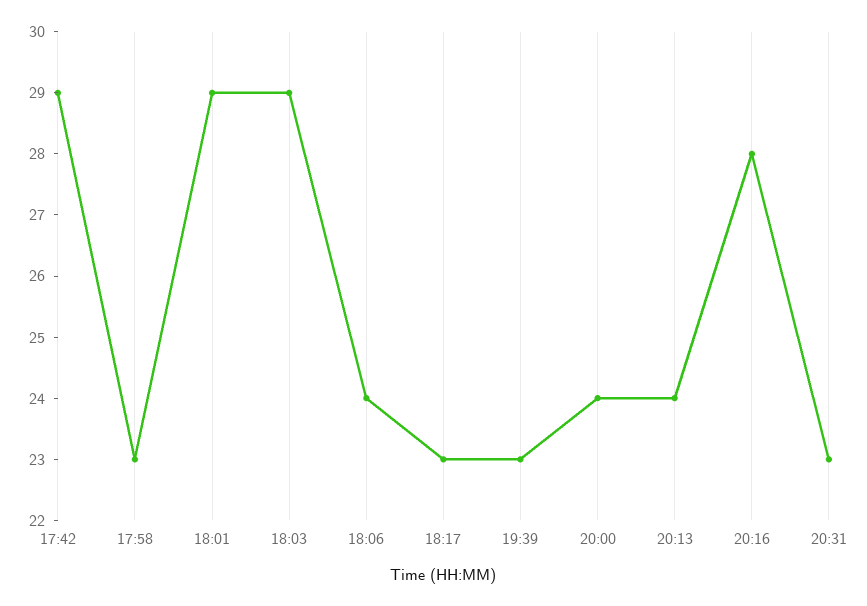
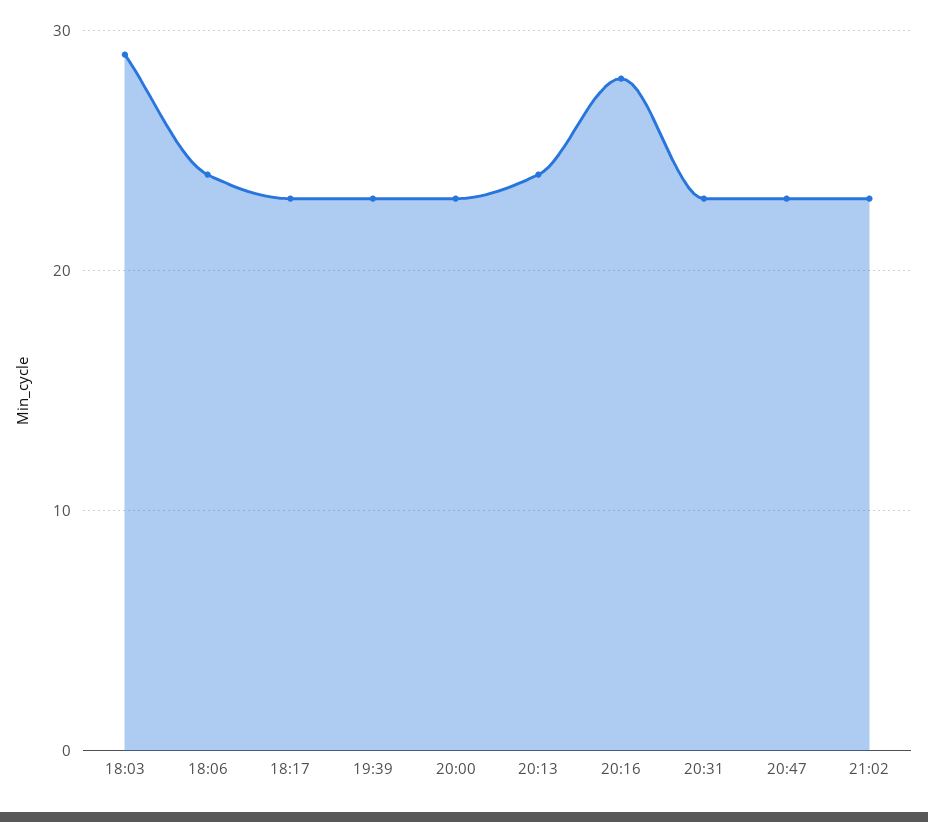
17:42: 29 -> none
17:58: 23 -> none
18:01: 29 -> none
20:00: 24 -> 23
20:47: none -> 23
21:02: none -> 23

